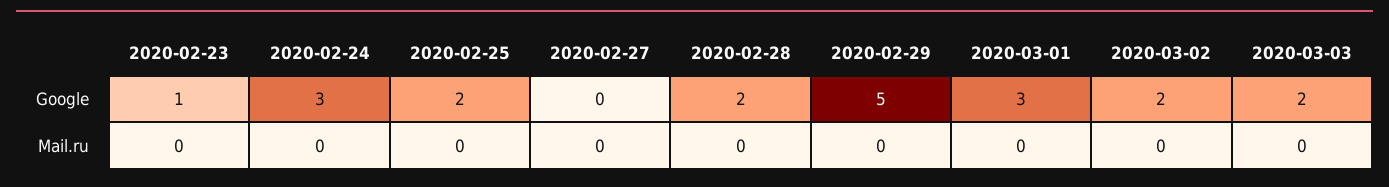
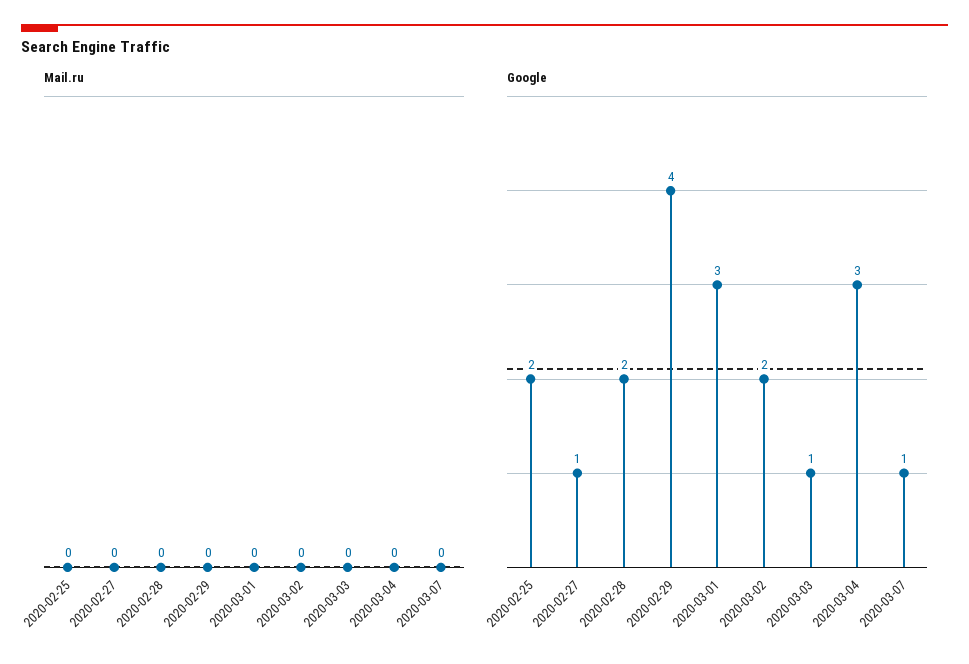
Google, 2020-02-23: 1 -> none
Google, 2020-02-24: 3 -> none
Google, 2020-02-27: 0 -> 1
Google, 2020-02-29: 5 -> 4
Google, 2020-03-03: 2 -> 1
Mail.ru, 2020-02-23: 0 -> none
Mail.ru, 2020-02-24: 0 -> none
Mail.ru, 2020-03-04: none -> 0
Mail.ru, 2020-03-07: none -> 0
Google, 2020-03-04: none -> 3
Google, 2020-03-07: none -> 1

